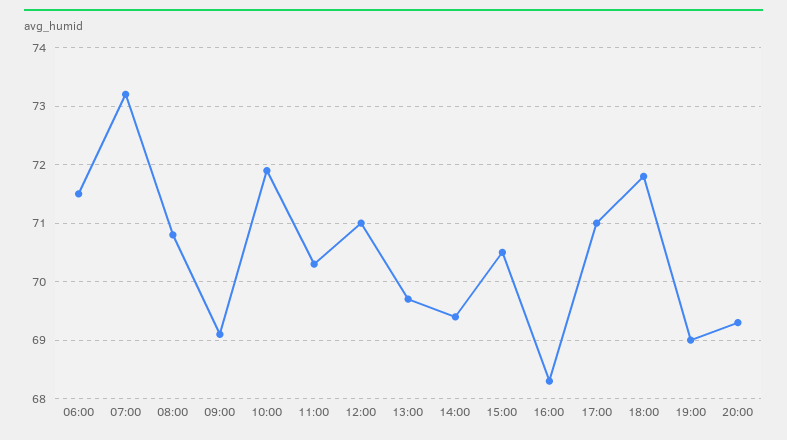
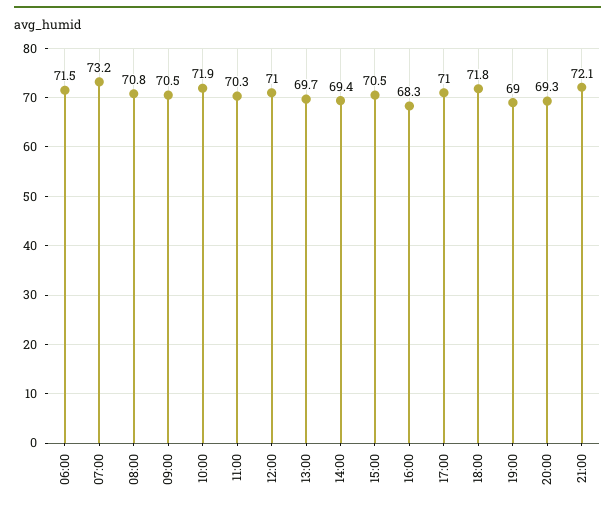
09:00: 69 -> 70.5
21:00: none -> 72.1

